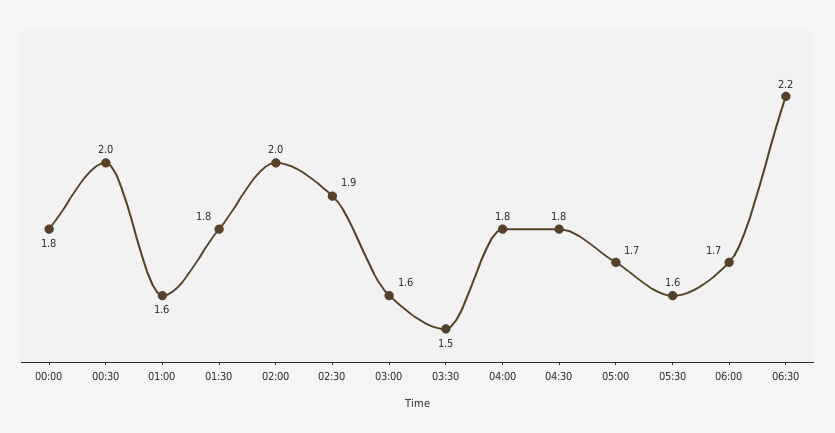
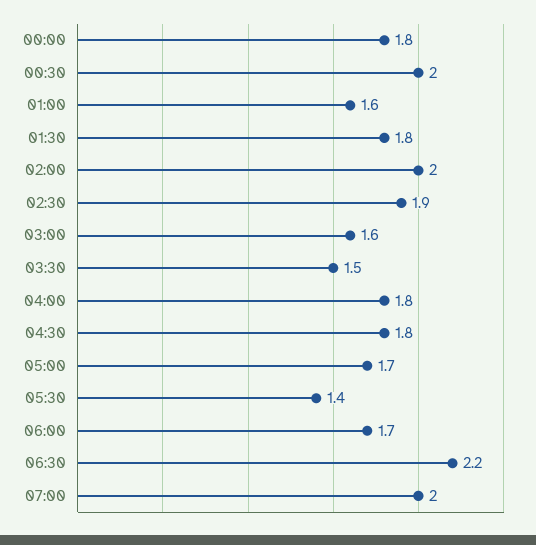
05:30: 1.6 -> 1.4
07:00: none -> 2

